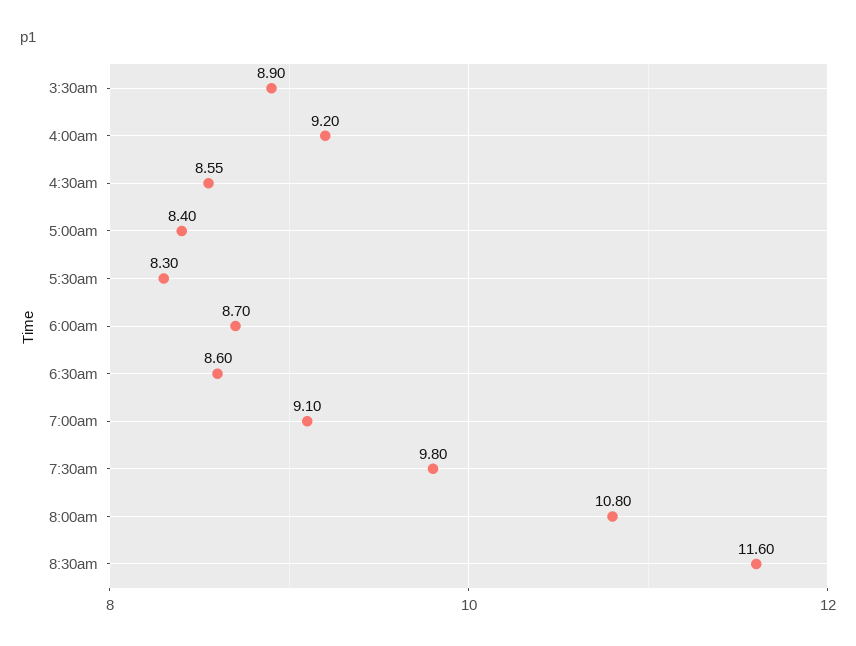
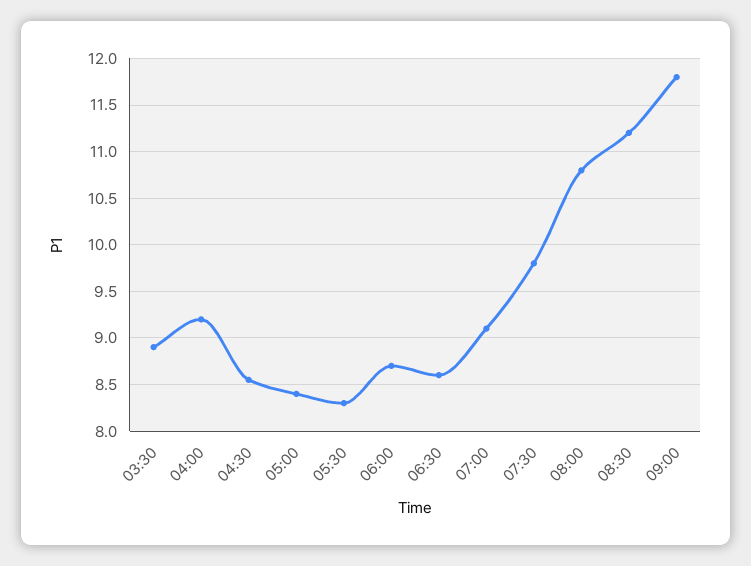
8:30am: 11.6 -> 11.2
09:00: none -> 11.8

